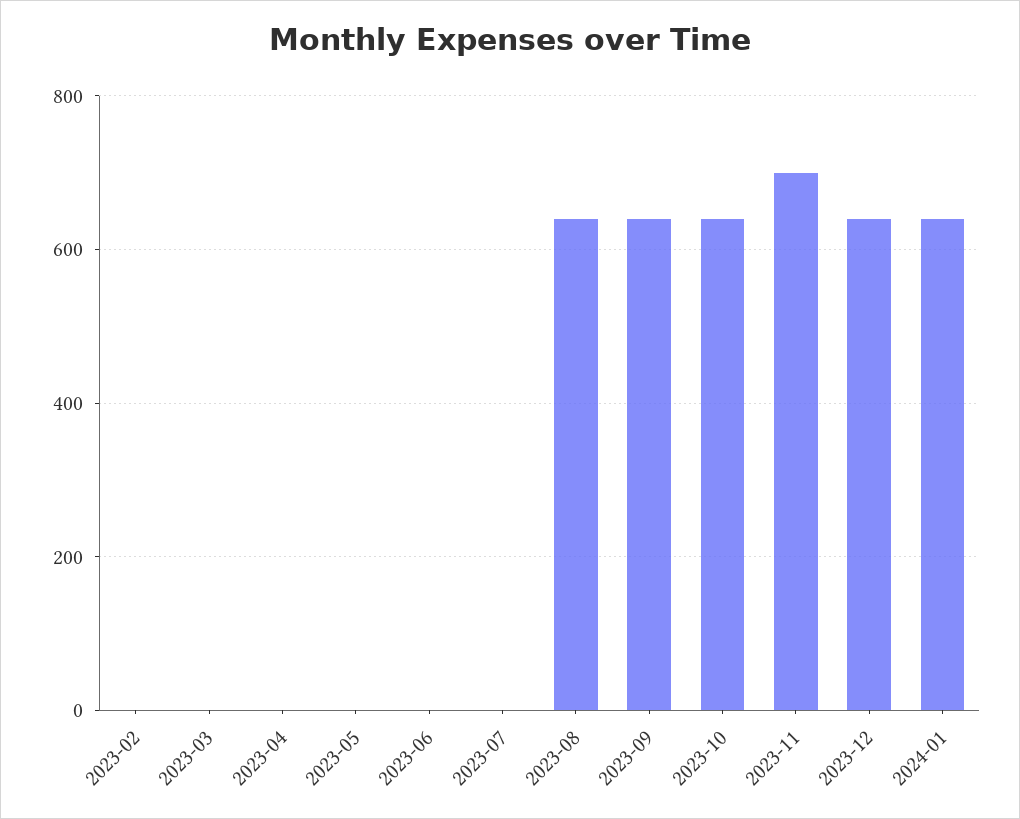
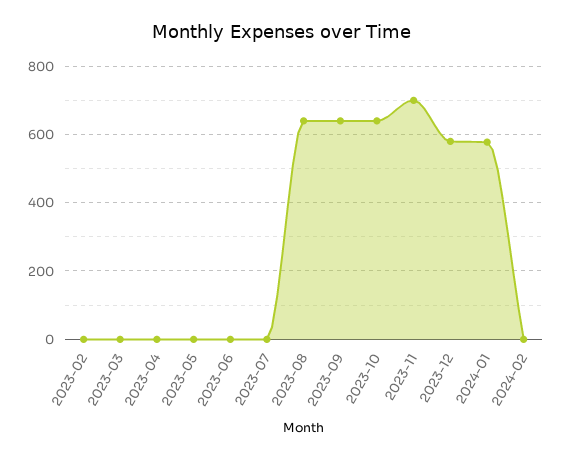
2023-12: 640 -> 580
2024-01: 640 -> 580
2024-02: none -> 0

